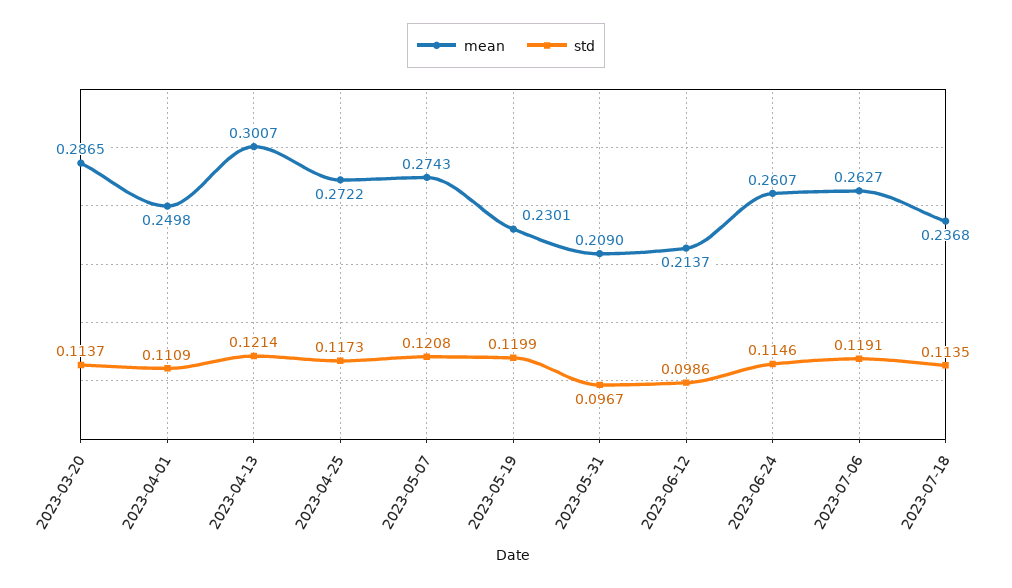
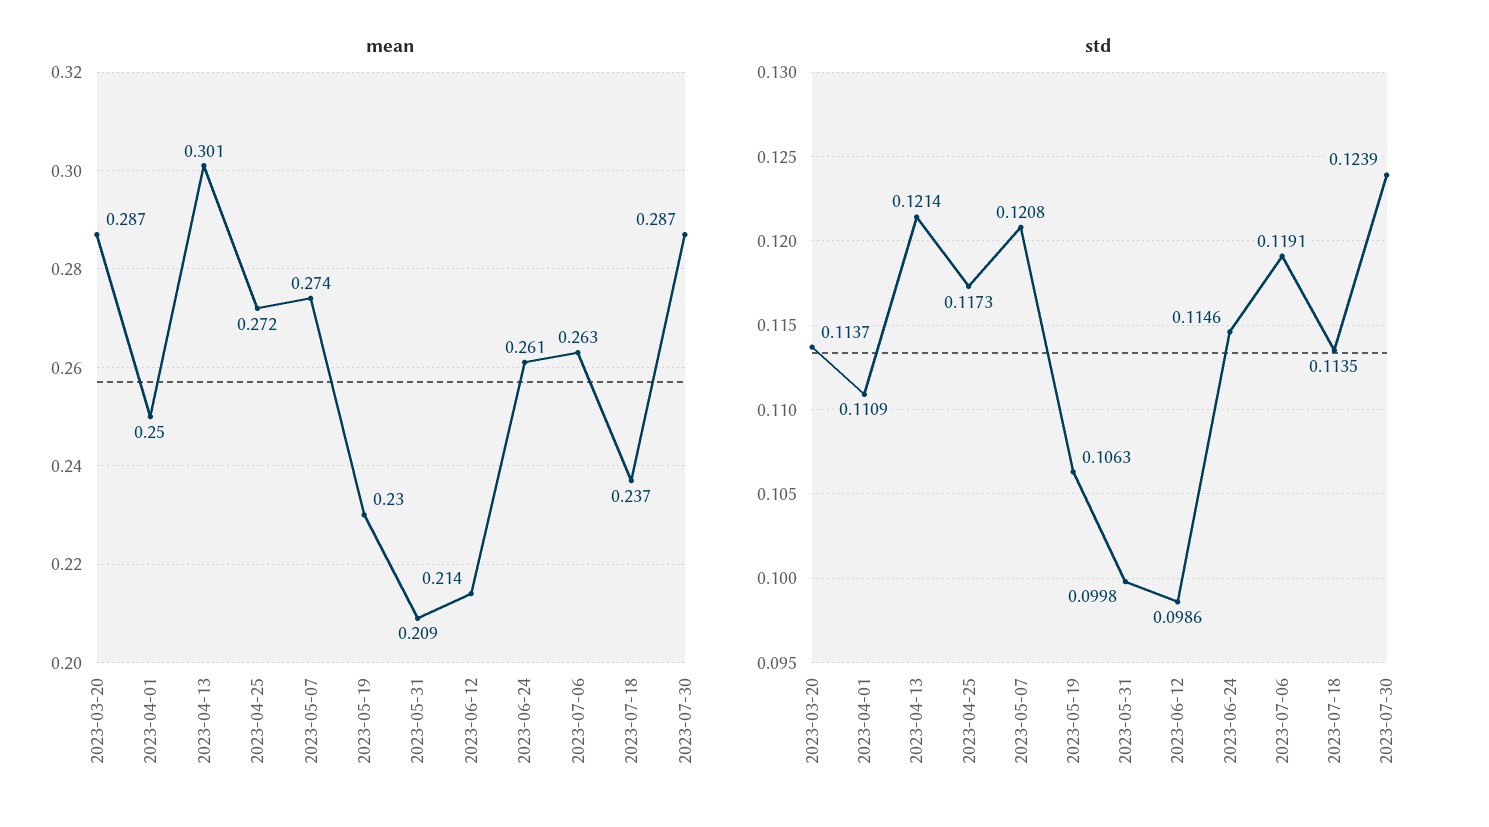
std, 2023-05-19: 0.1199 -> 0.1063
std, 2023-05-31: 0.0967 -> 0.0998
mean, 2023-07-30: none -> 0.287
std, 2023-07-30: none -> 0.1239

